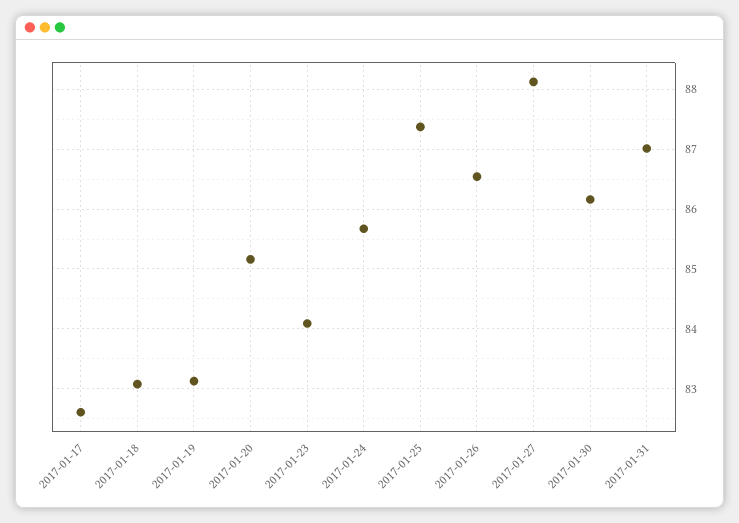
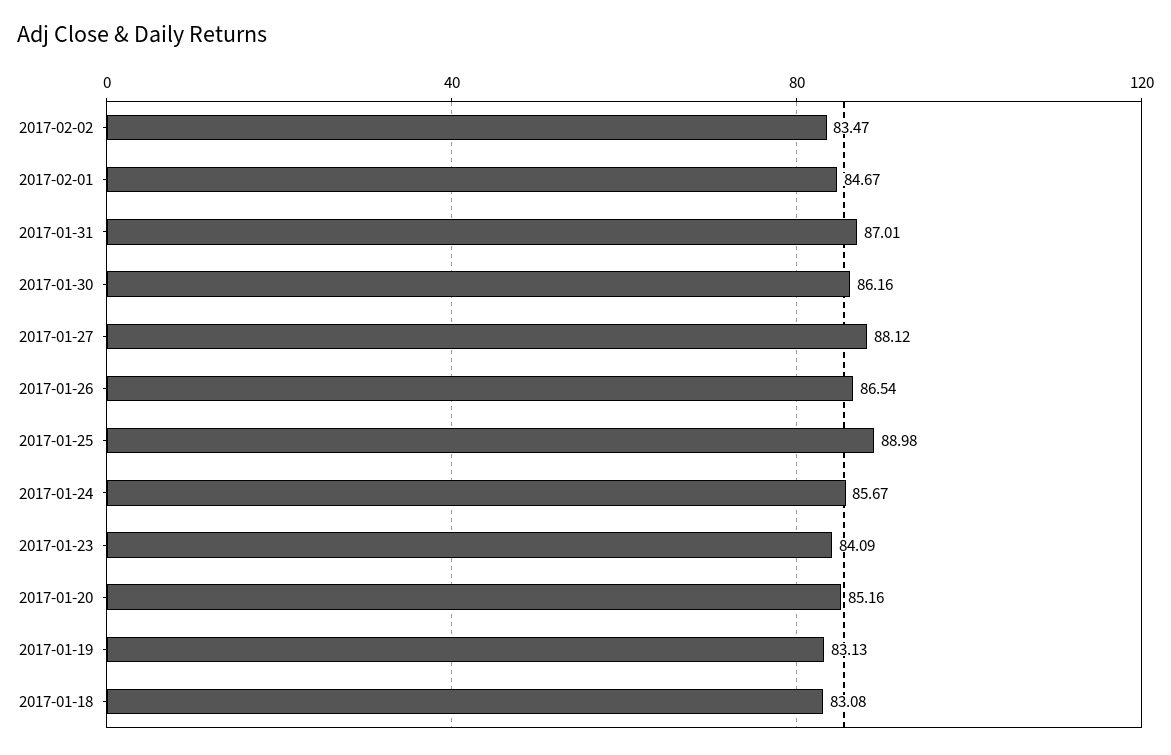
2017-01-17: 82.6 -> none
2017-01-25: 87.4 -> 88.98
2017-02-02: none -> 83.47
2017-02-01: none -> 84.67

